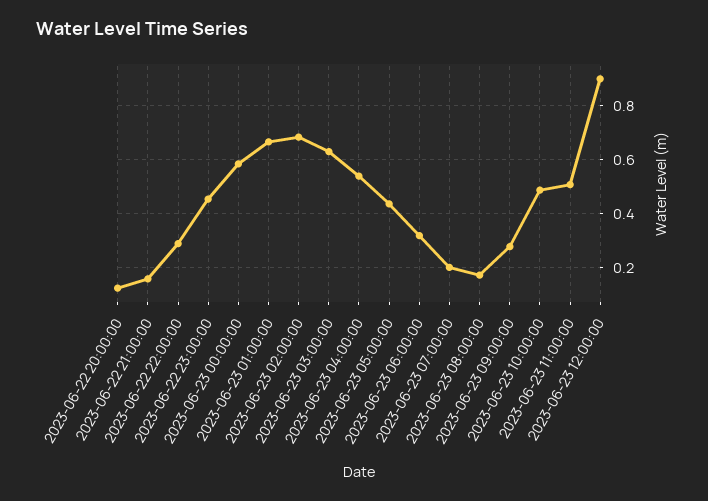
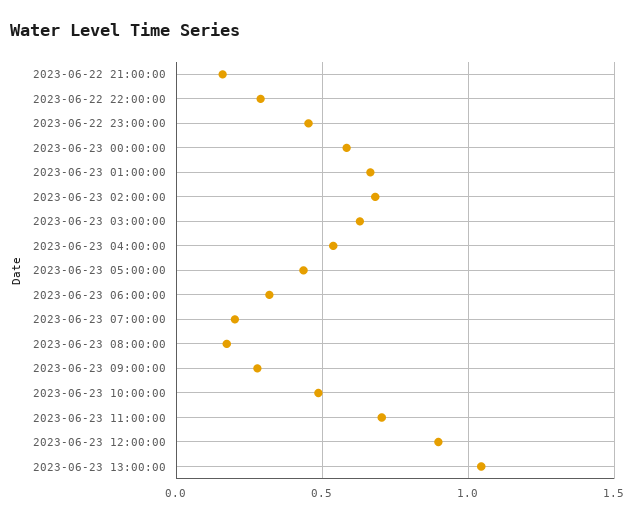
2023-06-22 20:00:00: 0.125 -> none
2023-06-23 11:00:00: 0.5 -> 0.7
2023-06-23 13:00:00: none -> 1.05

